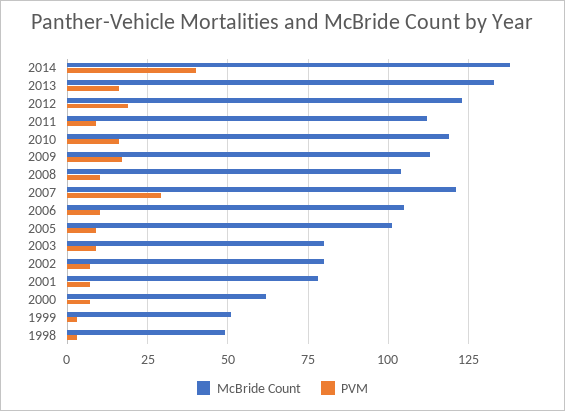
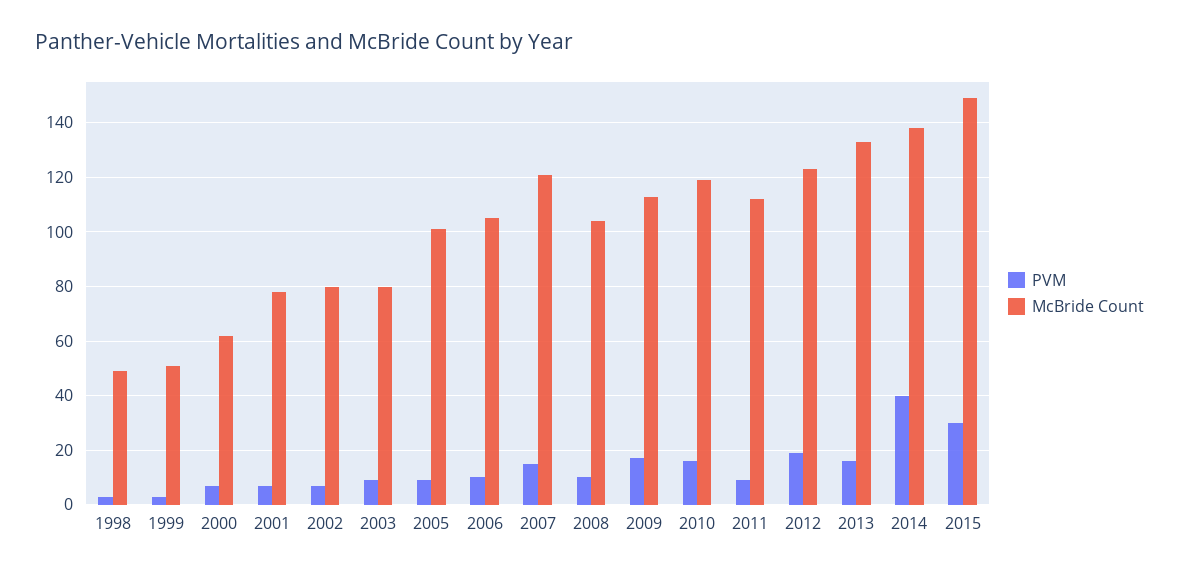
PVM, 2007: 30 -> 15
PVM, 2015: none -> 30
McBride Count, 2015: none -> 150

